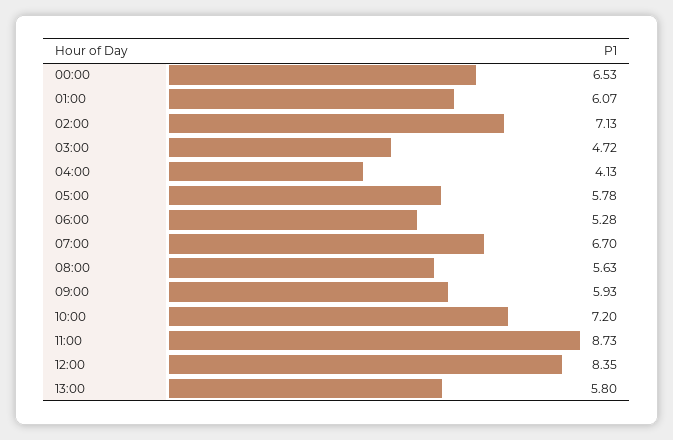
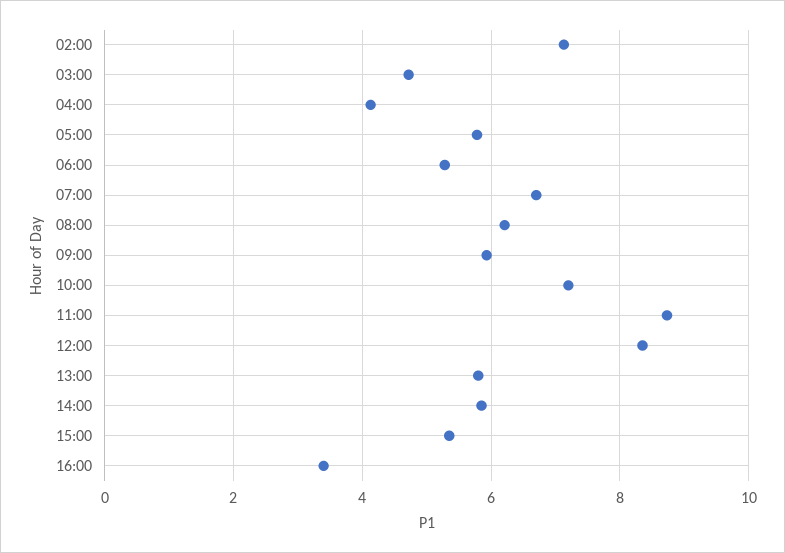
00:00: 6.53 -> none
01:00: 6.07 -> none
08:00: 5.63 -> 6.2
14:00: none -> 5.8
15:00: none -> 5.4
16:00: none -> 3.4

